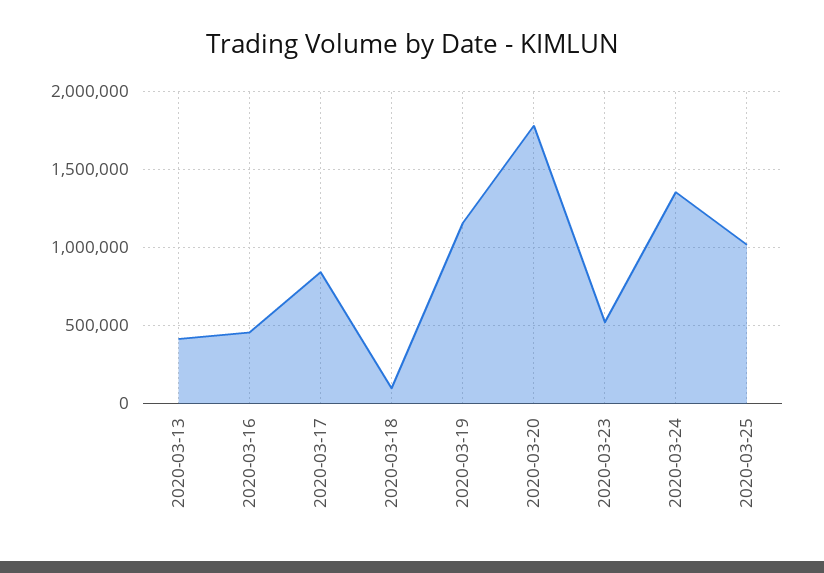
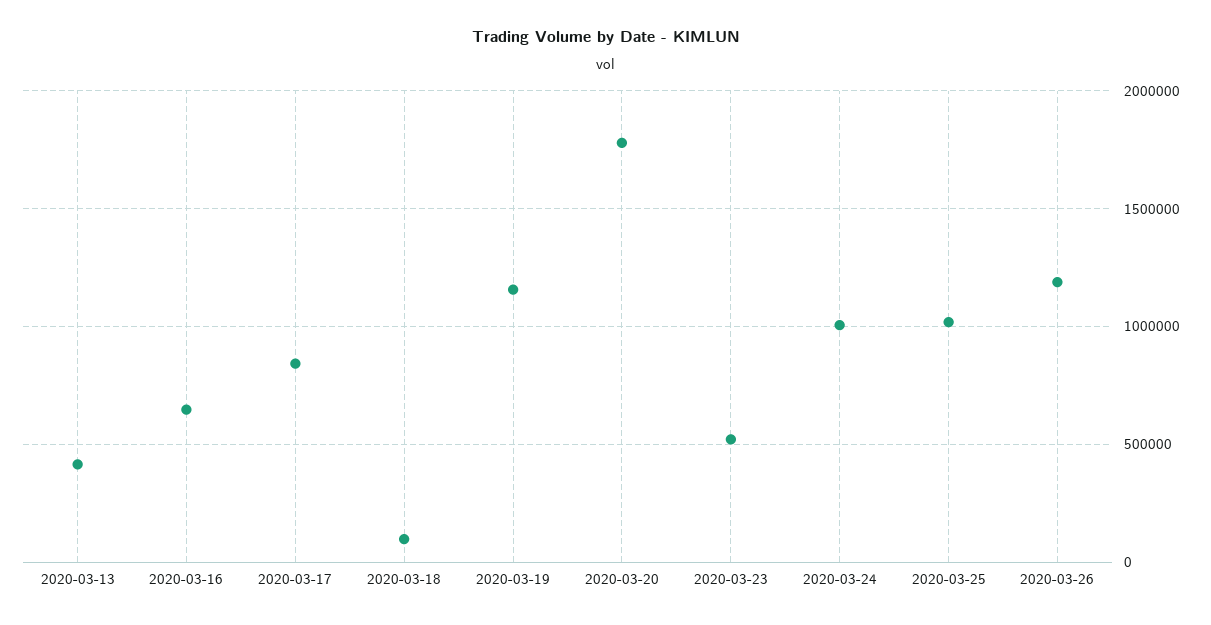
2020-03-16: 450000 -> 650000
2020-03-24: 1350000 -> 1000000
2020-03-26: none -> 1200000

